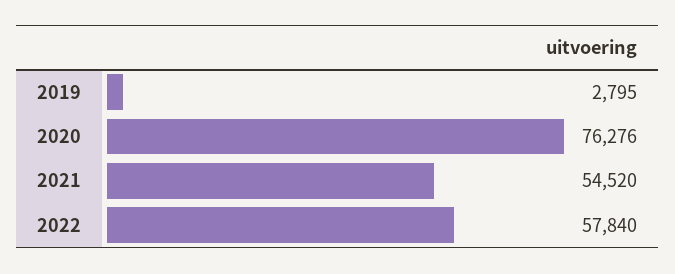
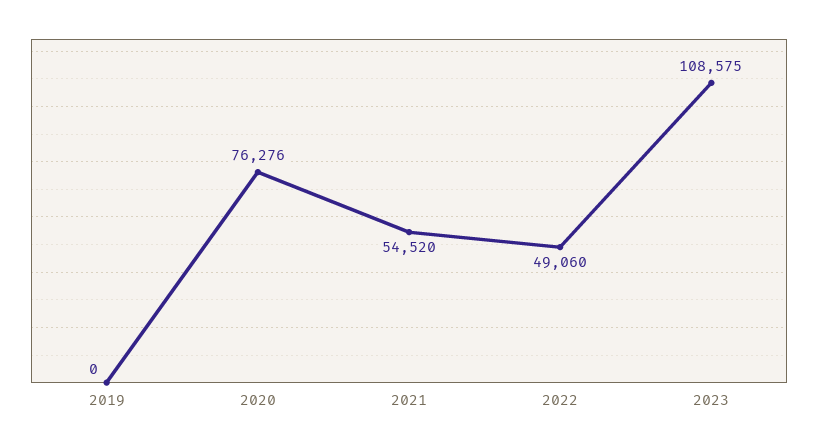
2019: 2795 -> 0
2022: 57840 -> 49060
2023: none -> 108575

